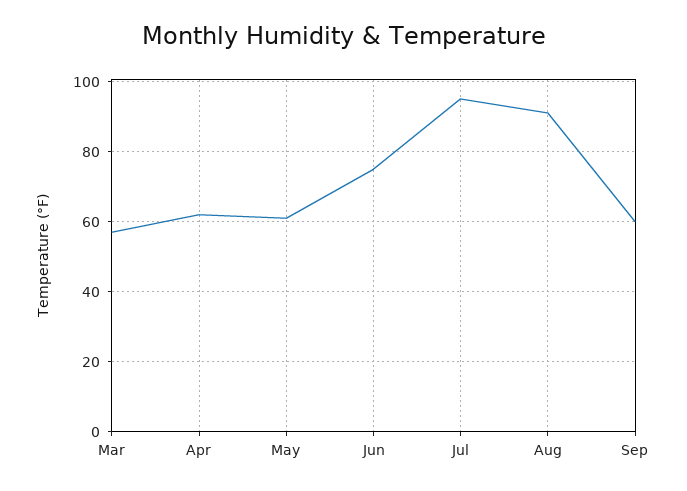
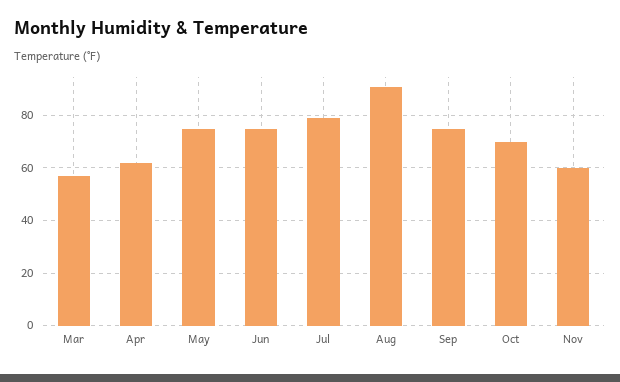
May: 60 -> 75
Jul: 95 -> 80
Sep: 60 -> 75
Oct: none -> 70
Nov: none -> 60

